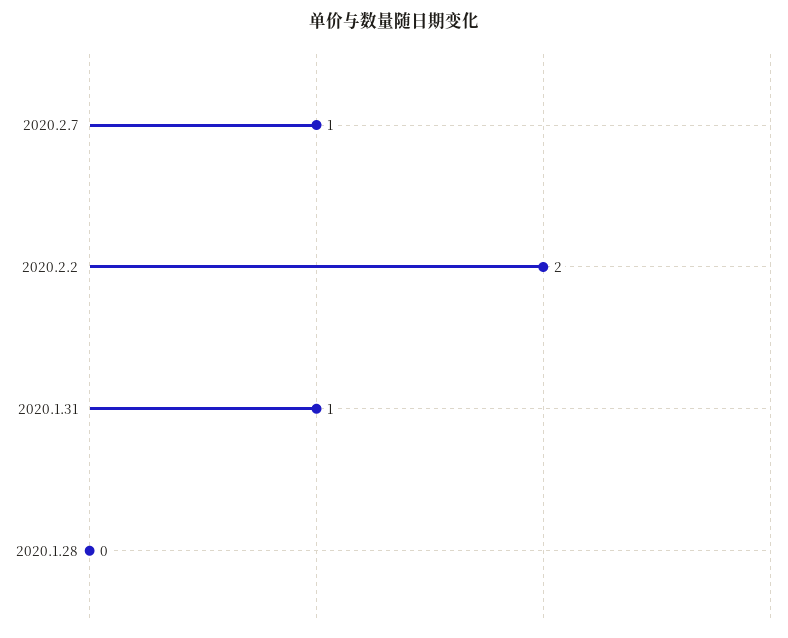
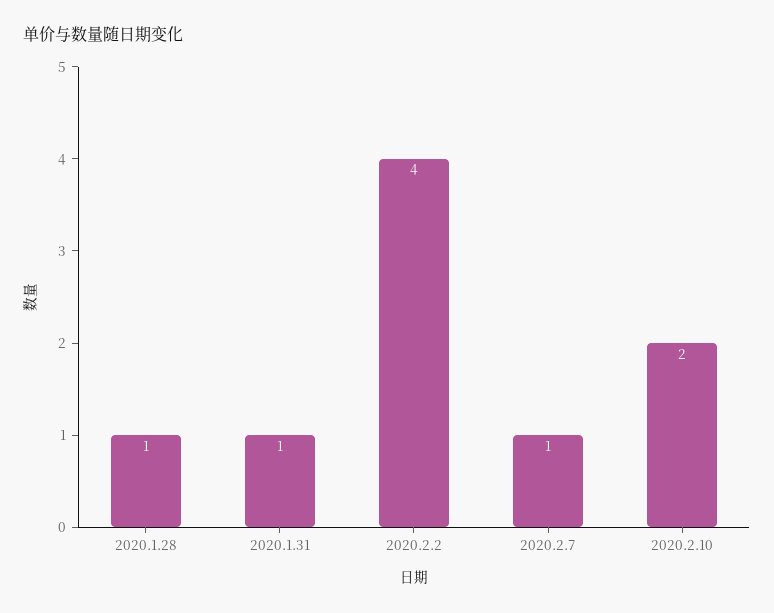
2020.2.2: 2 -> 4
2020.1.28: 0 -> 1
2020.2.10: none -> 2

